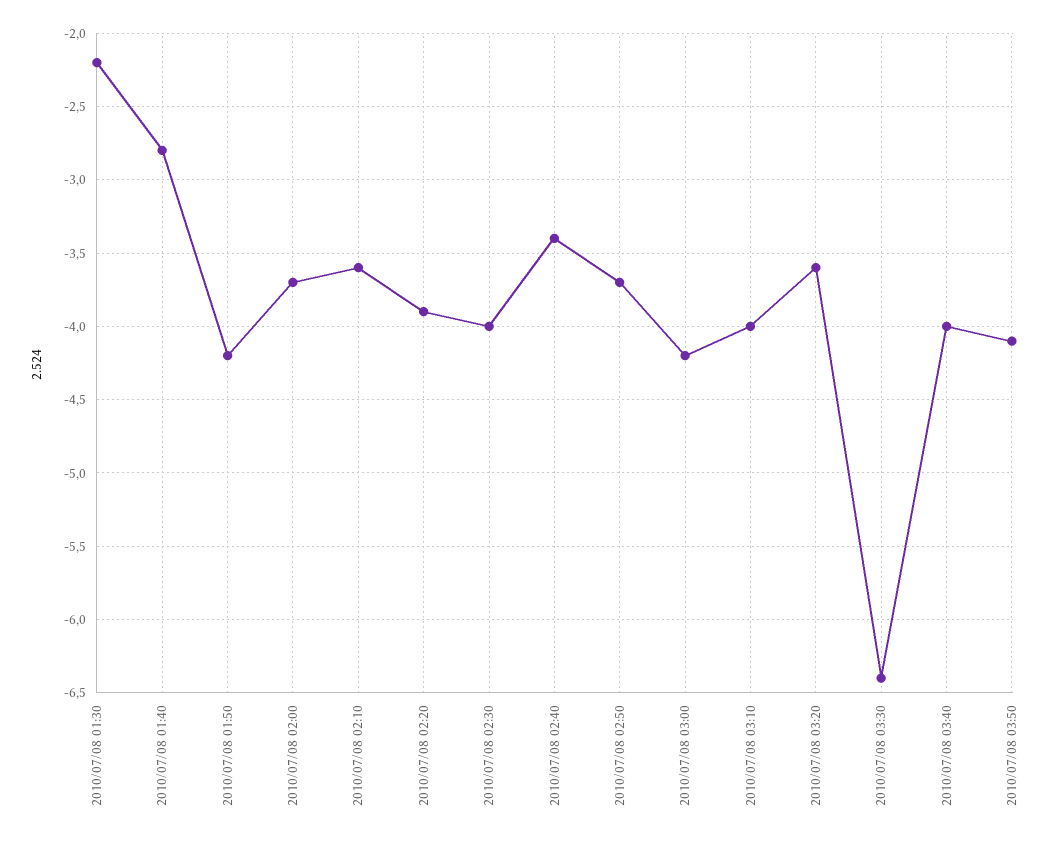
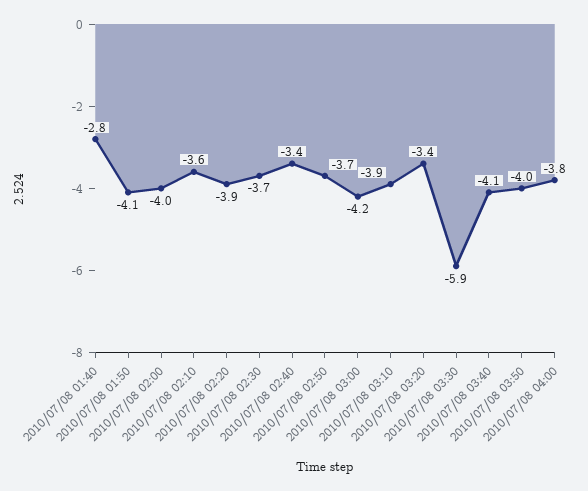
2010/07/08 01:30: -2.2 -> none
2010/07/08 01:50: -4.2 -> -4.1
2010/07/08 02:00: -3.7 -> -4
2010/07/08 02:30: -4 -> -3.7
2010/07/08 03:10: -4 -> -3.9
2010/07/08 03:20: -3.6 -> -3.4
2010/07/08 03:30: -6.4 -> -5.9
2010/07/08 03:40: -4 -> -4.1
2010/07/08 03:50: -4.1 -> -4
2010/07/08 04:00: none -> -3.8

